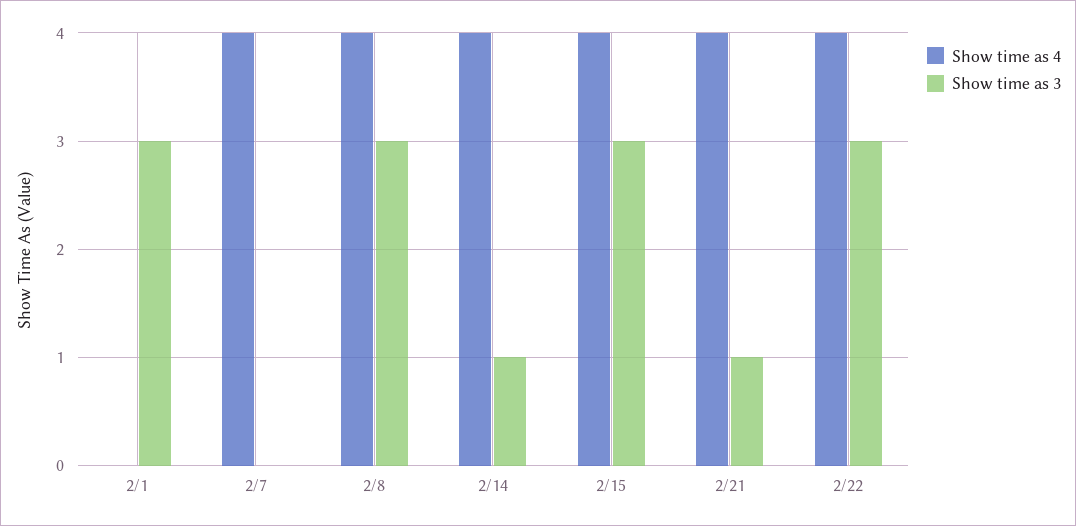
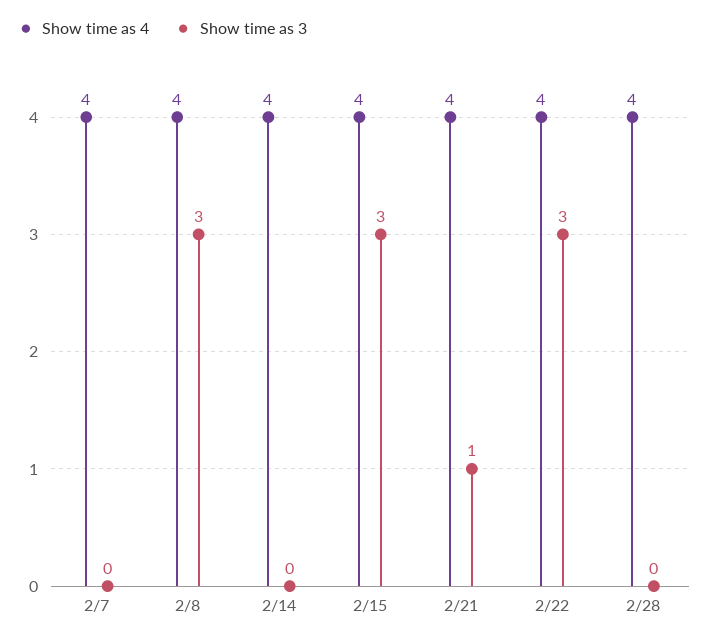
Show time as 4, 2/1: 0 -> none
Show time as 3, 2/1: 3 -> none
Show time as 3, 2/14: 1 -> 0
Show time as 4, 2/28: none -> 4
Show time as 3, 2/28: none -> 0

